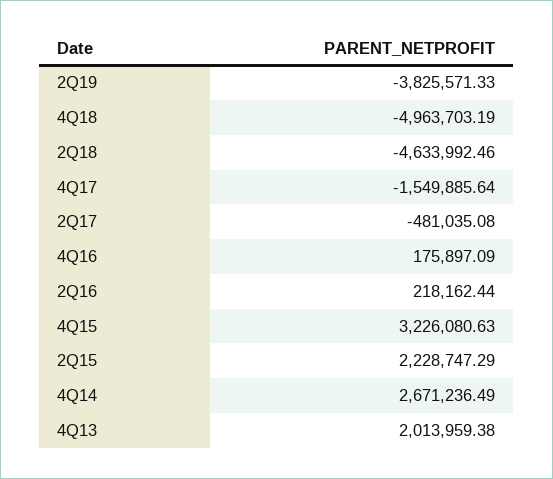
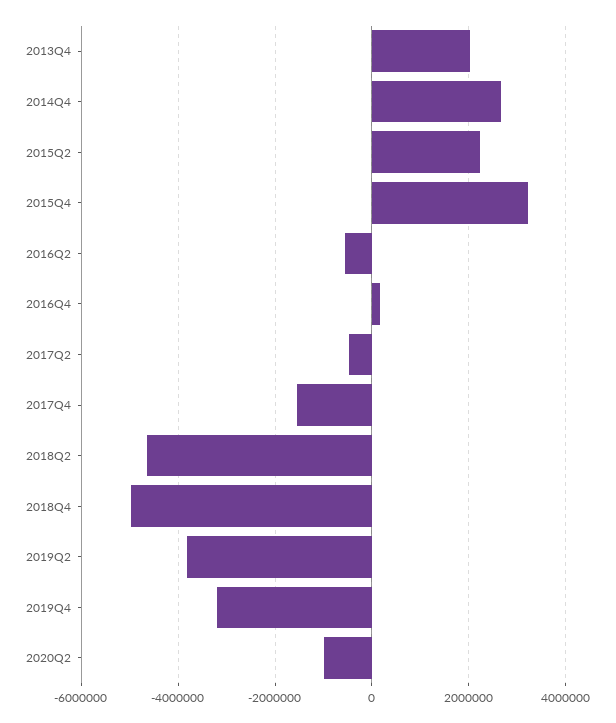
2Q16: 218162.44 -> -600000
2019Q4: none -> -3200000
2020Q2: none -> -1000000

